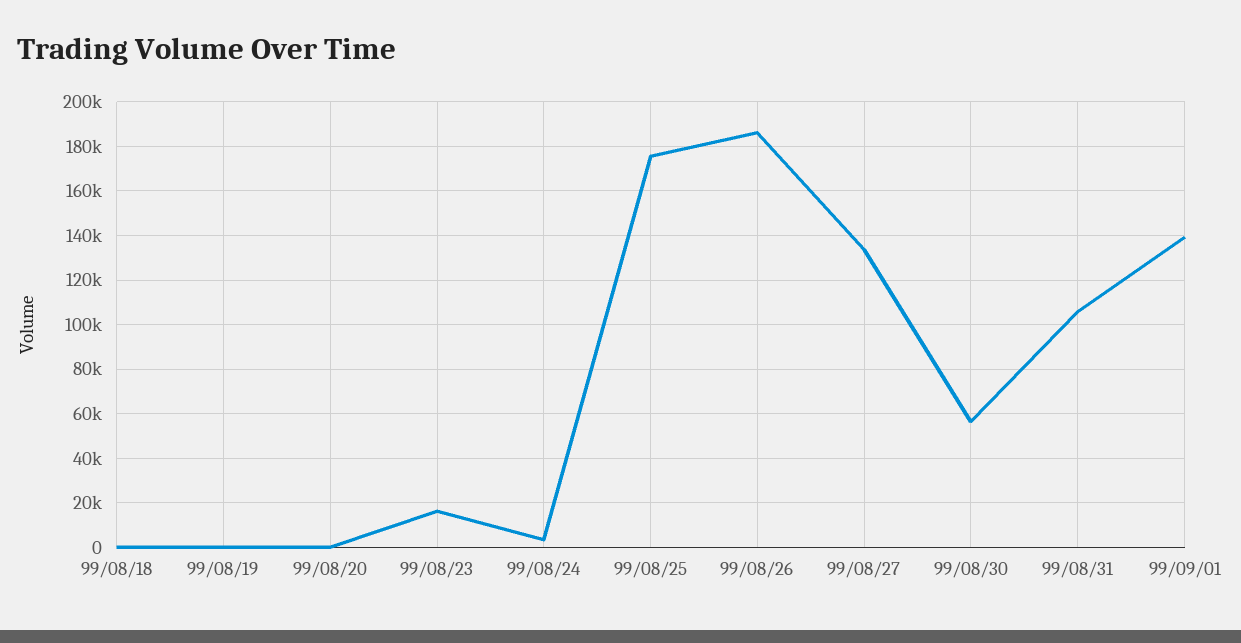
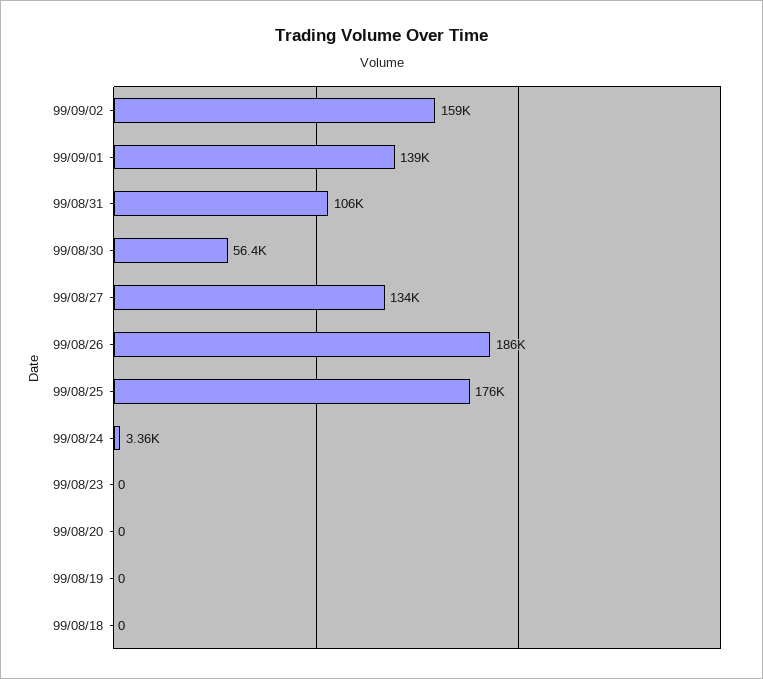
99/08/23: 15000 -> 0
99/09/02: none -> 159000

